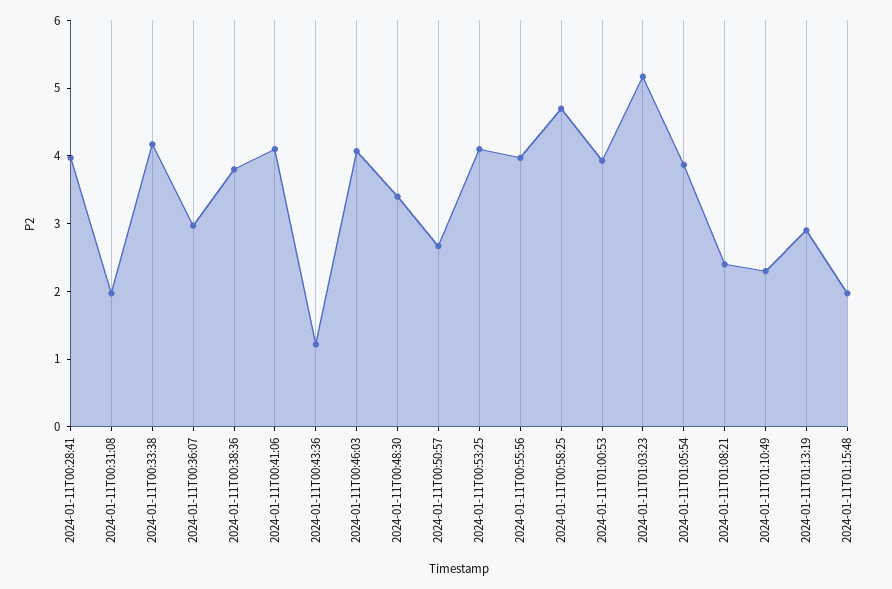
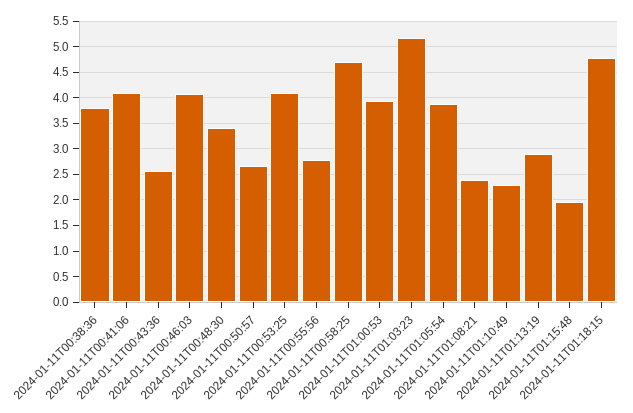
2024-01-11T00:28:41: 4 -> none
2024-01-11T00:31:08: 2 -> none
2024-01-11T00:33:38: 4.2 -> none
2024-01-11T00:36:07: 3 -> none
2024-01-11T00:43:36: 1.2 -> 2.5
2024-01-11T00:55:56: 4 -> 2.75
2024-01-11T01:18:15: none -> 4.75

